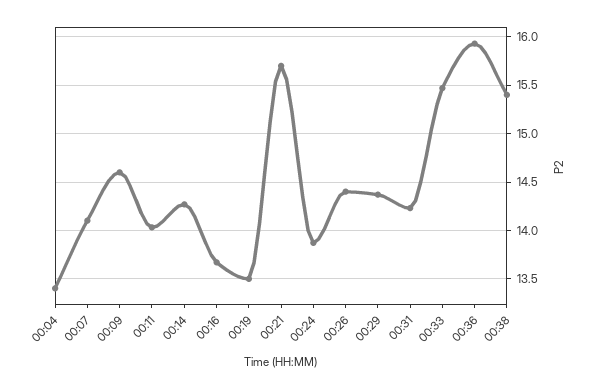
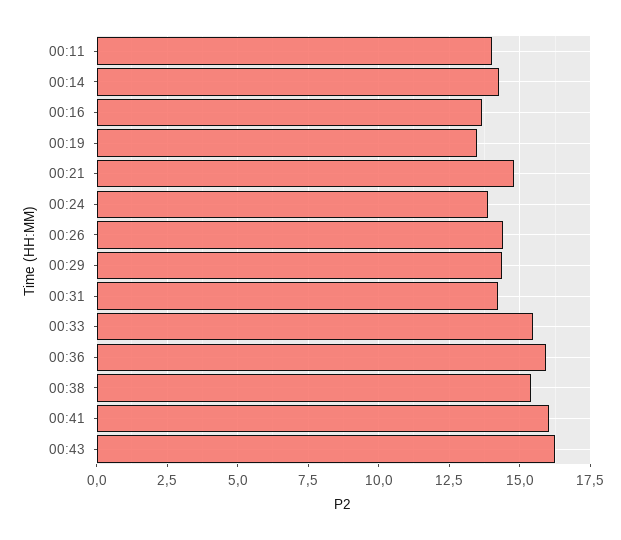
00:04: 13.4 -> none
00:07: 14.1 -> none
00:09: 14.6 -> none
00:21: 15.7 -> 14.75
00:41: none -> 16
00:43: none -> 16.25

